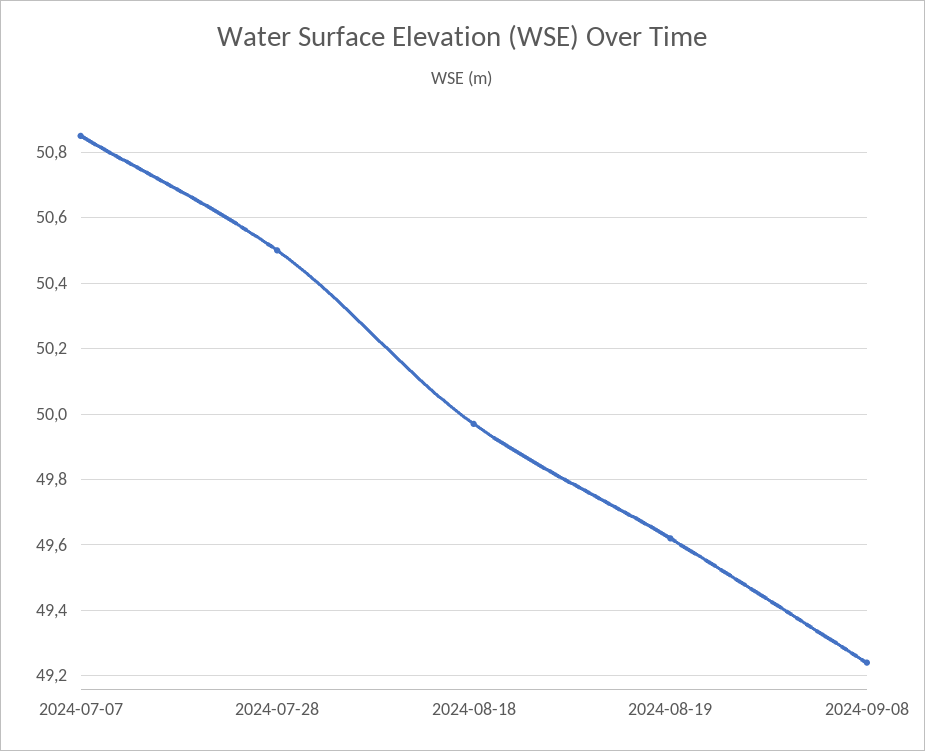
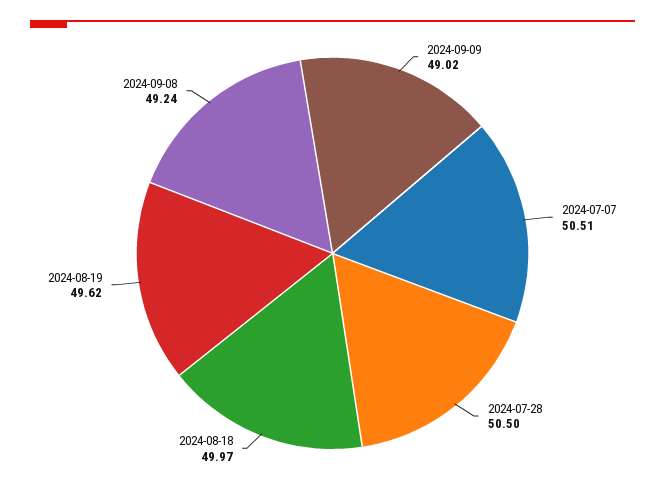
2024-07-07: 50.85 -> 50.51
2024-09-09: none -> 49.02

